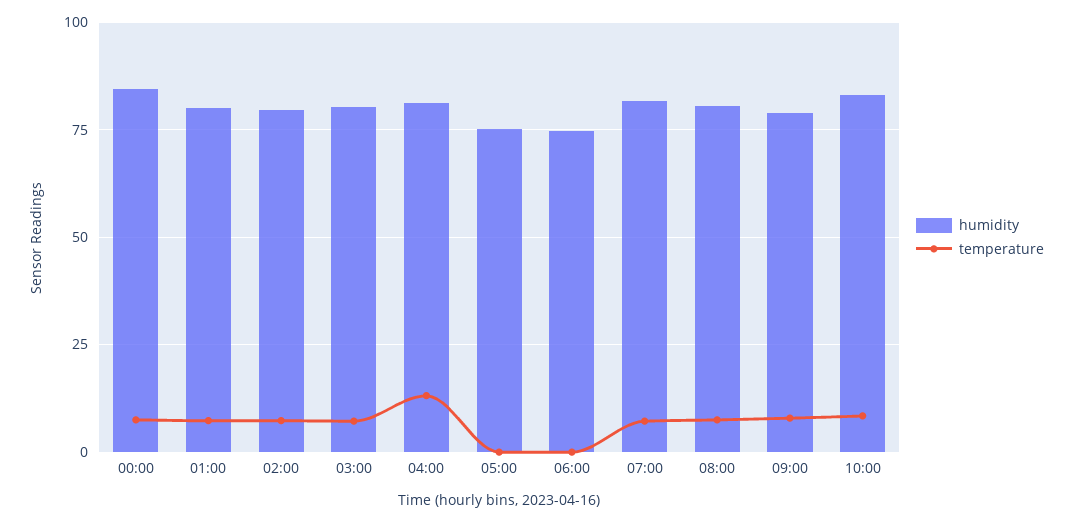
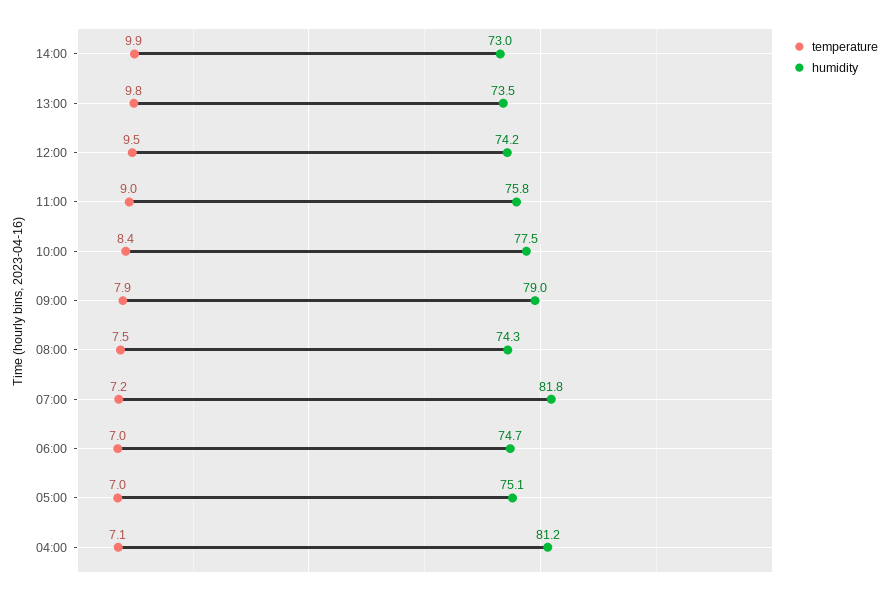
humidity, 00:00: 85 -> none
temperature, 00:00: 7.5 -> none
humidity, 01:00: 80 -> none
temperature, 01:00: 7.5 -> none
humidity, 02:00: 80 -> none
temperature, 02:00: 7.5 -> none
humidity, 03:00: 80 -> none
temperature, 03:00: 7.5 -> none
temperature, 04:00: 12.5 -> 7.1
temperature, 05:00: 0 -> 7
temperature, 06:00: 0 -> 7
humidity, 08:00: 80 -> 74.3
humidity, 10:00: 82.5 -> 77.5
temperature, 14:00: none -> 9.9
humidity, 14:00: none -> 73
temperature, 13:00: none -> 9.8
humidity, 13:00: none -> 73.5
temperature, 12:00: none -> 9.5
humidity, 12:00: none -> 74.2
temperature, 11:00: none -> 9
humidity, 11:00: none -> 75.8

